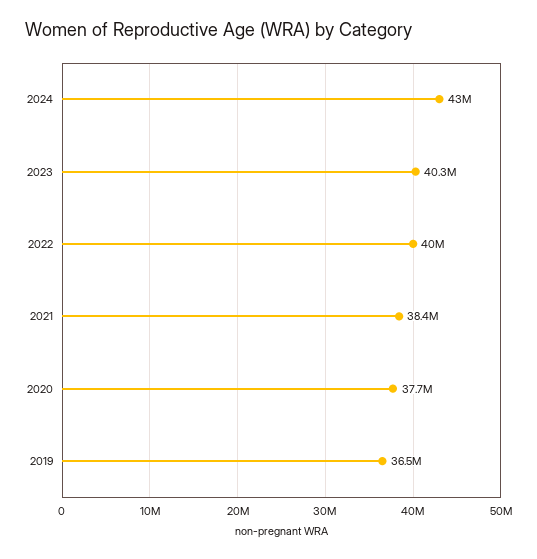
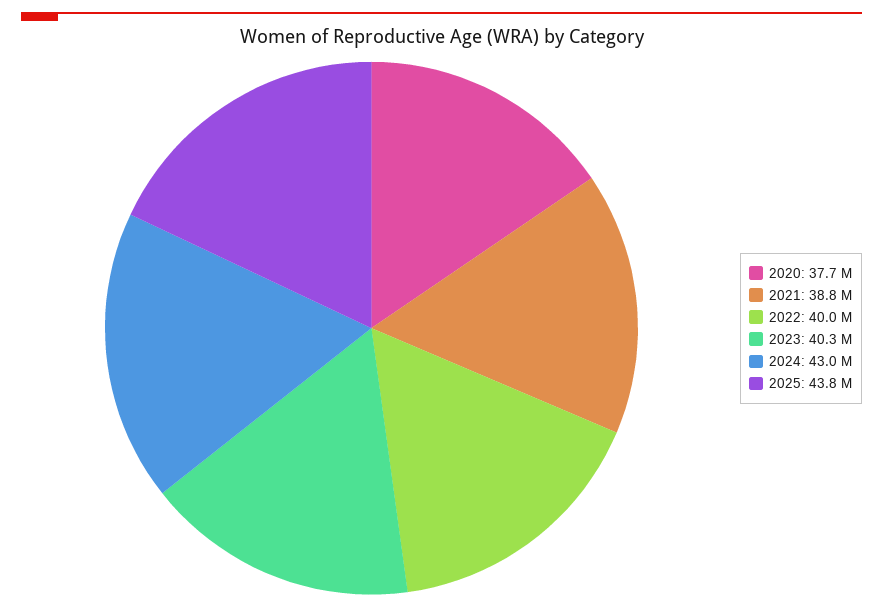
2021: 38400000 -> 38800000
2019: 36500000 -> none
2025: none -> 43800000

